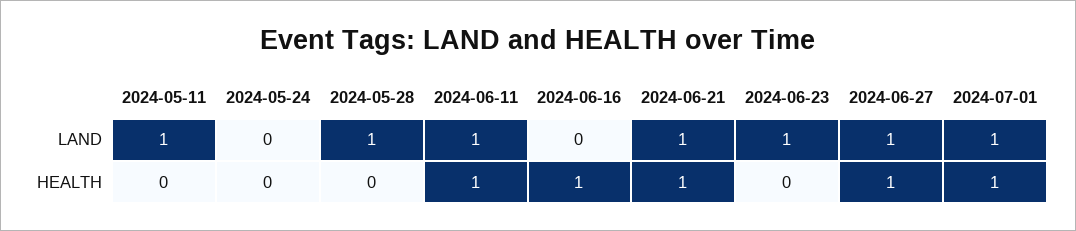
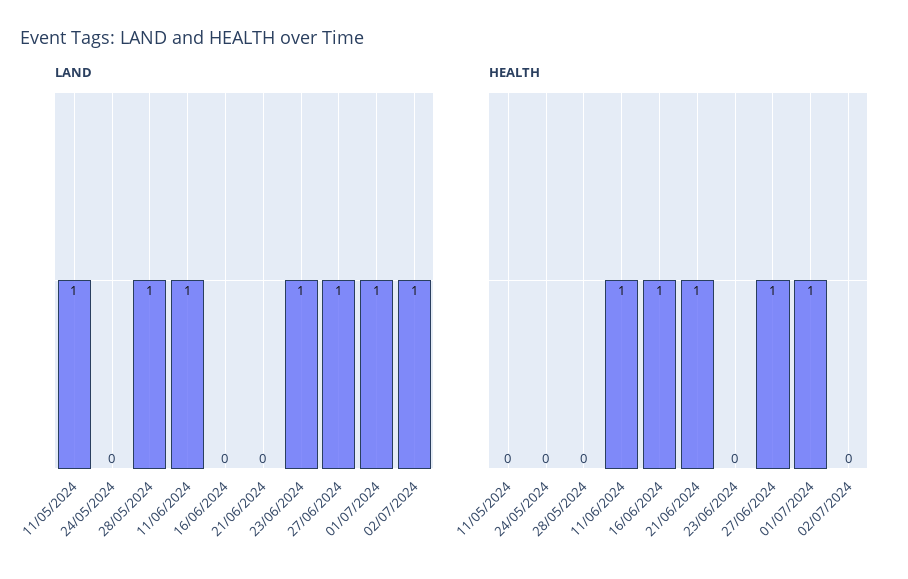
LAND, 2024-06-21: 1 -> 0
LAND, 02/07/2024: none -> 1
HEALTH, 02/07/2024: none -> 0

